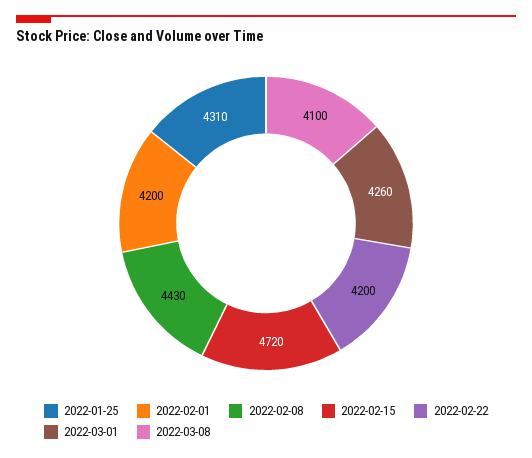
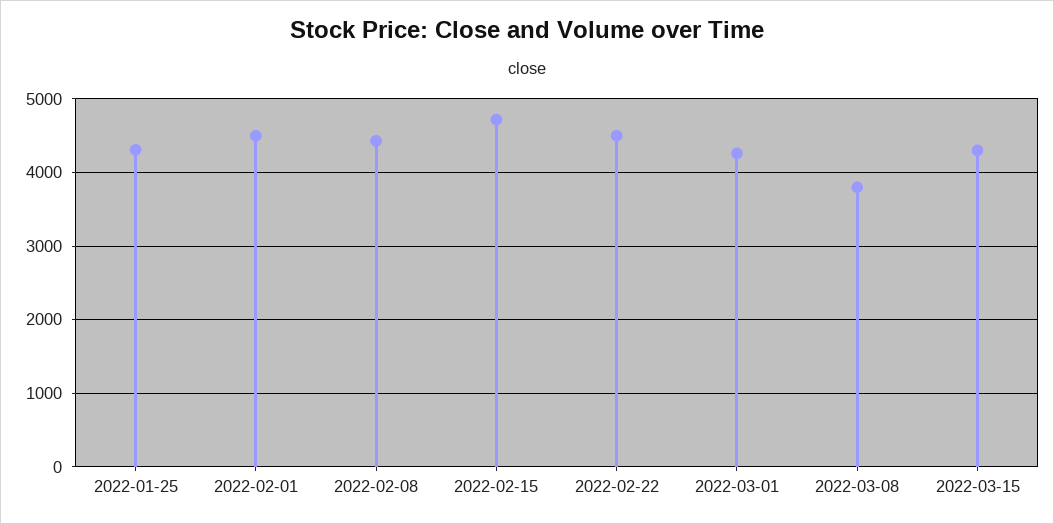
2022-02-01: 4200 -> 4500
2022-02-22: 4200 -> 4500
2022-03-08: 4100 -> 3800
2022-03-15: none -> 4300

